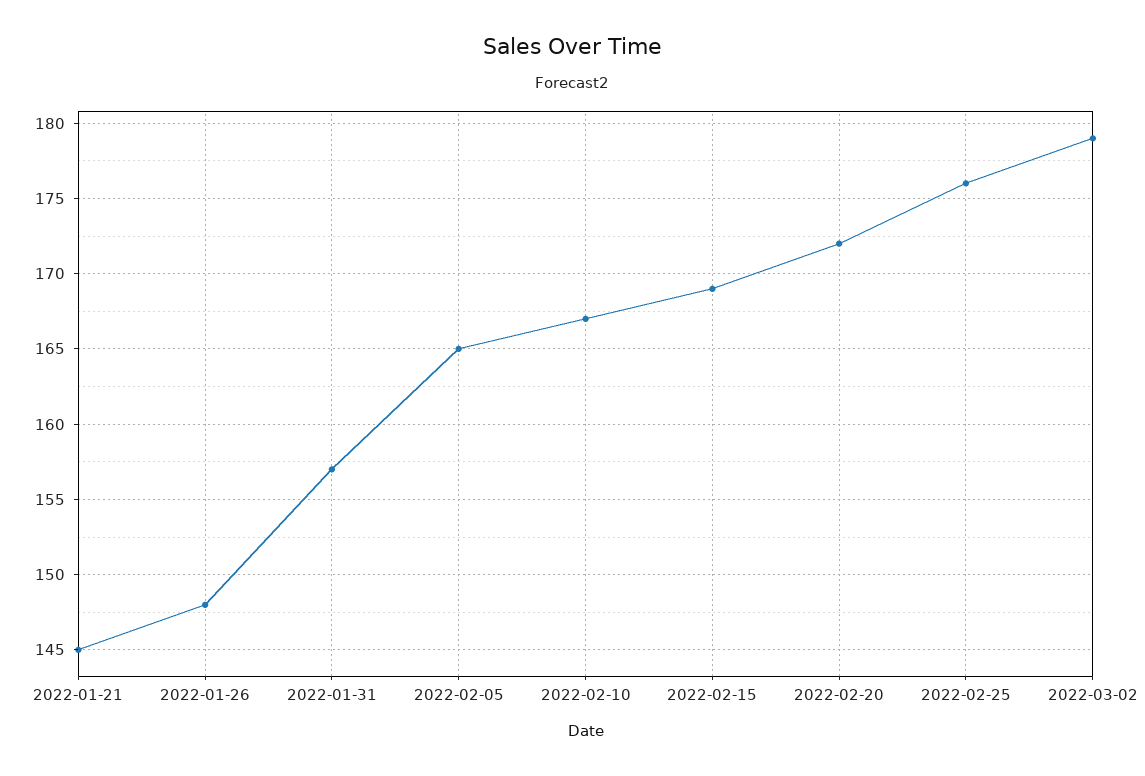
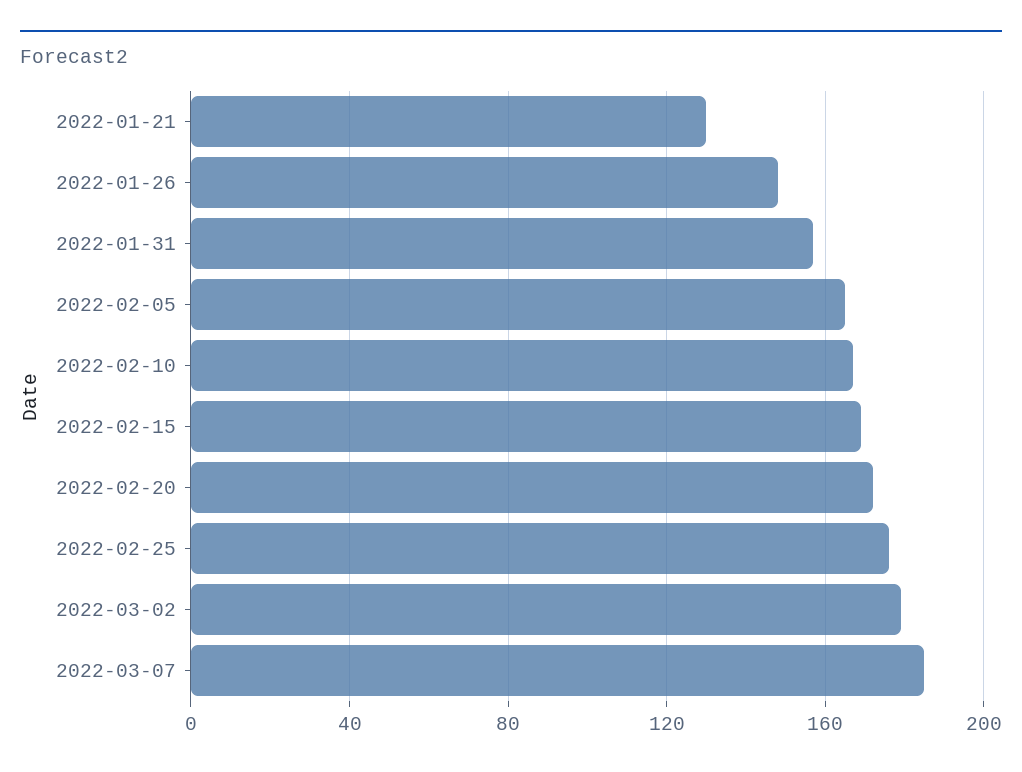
2022-01-21: 145 -> 130
2022-03-07: none -> 185

